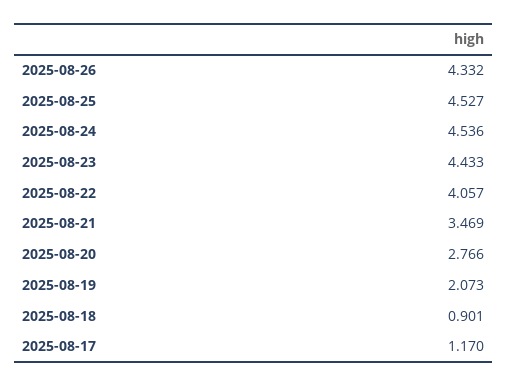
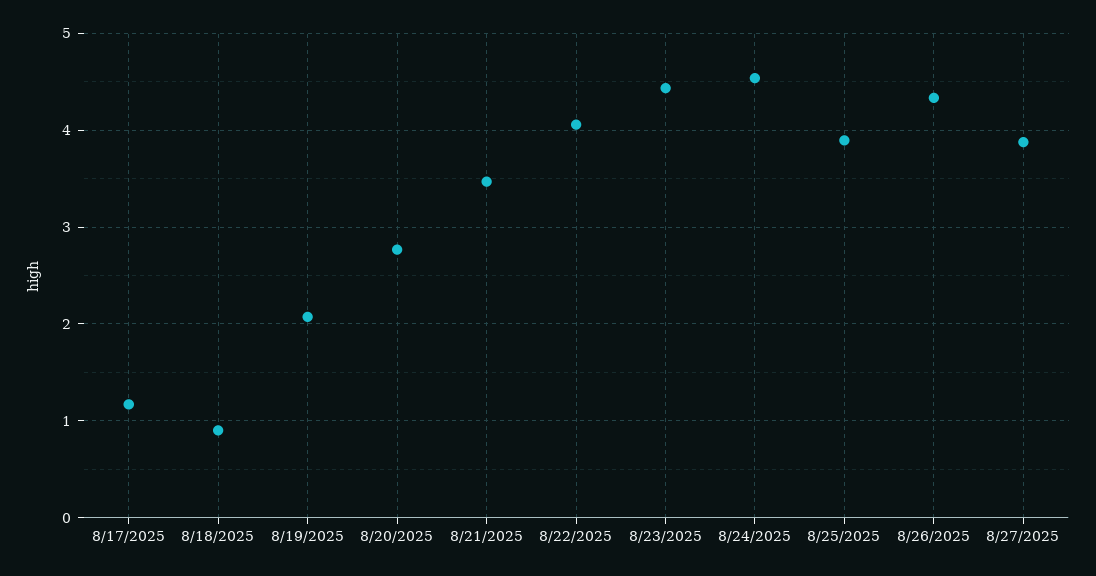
2025-08-25: 4.527 -> 3.9
8/27/2025: none -> 3.9

